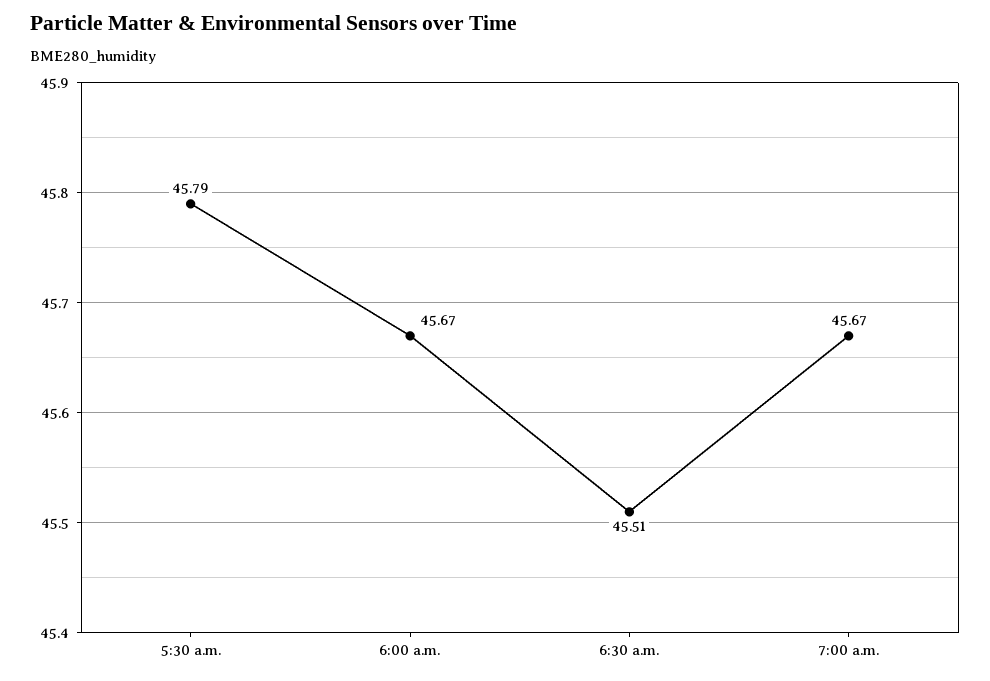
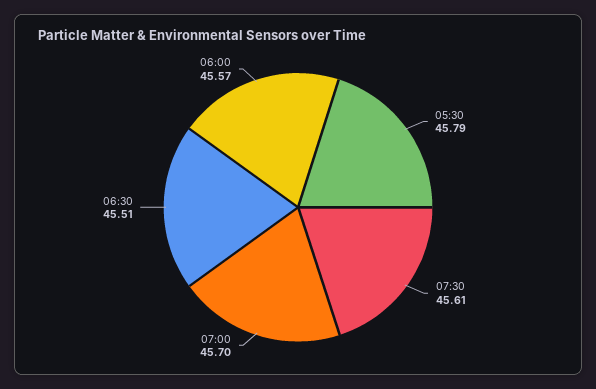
6:00 a.m.: 45.67 -> 45.57
7:00 a.m.: 45.67 -> 45.7
07:30: none -> 45.61

